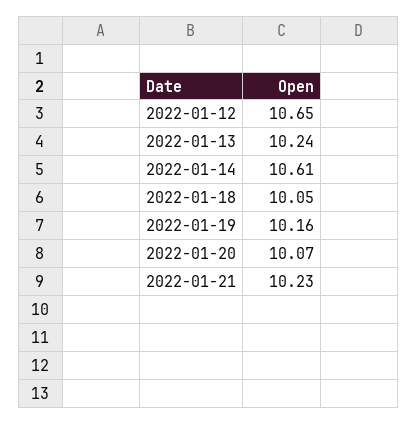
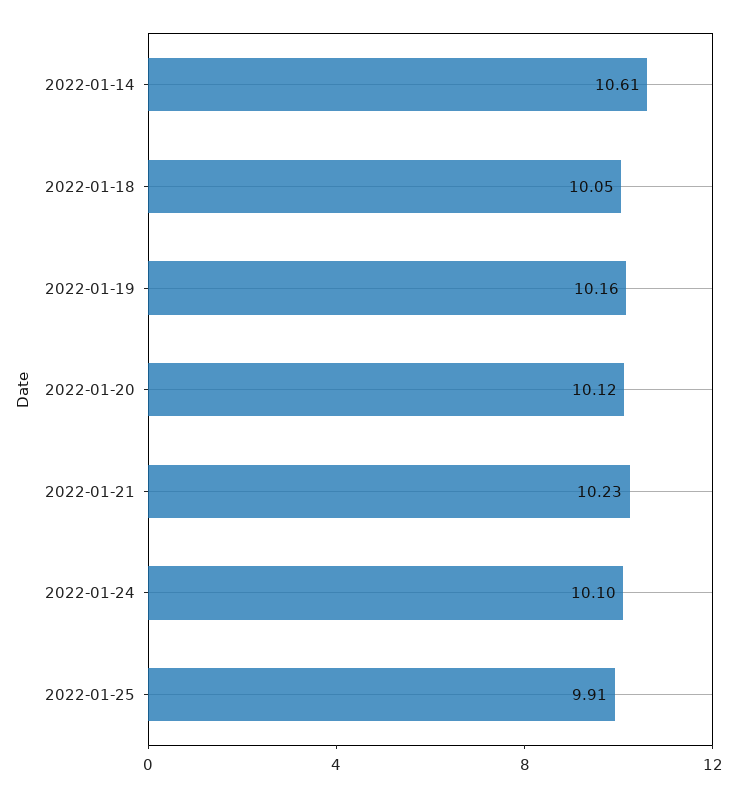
2022-01-12: 10.65 -> none
2022-01-13: 10.24 -> none
2022-01-20: 10.07 -> 10.12
2022-01-24: none -> 10.1
2022-01-25: none -> 9.91

